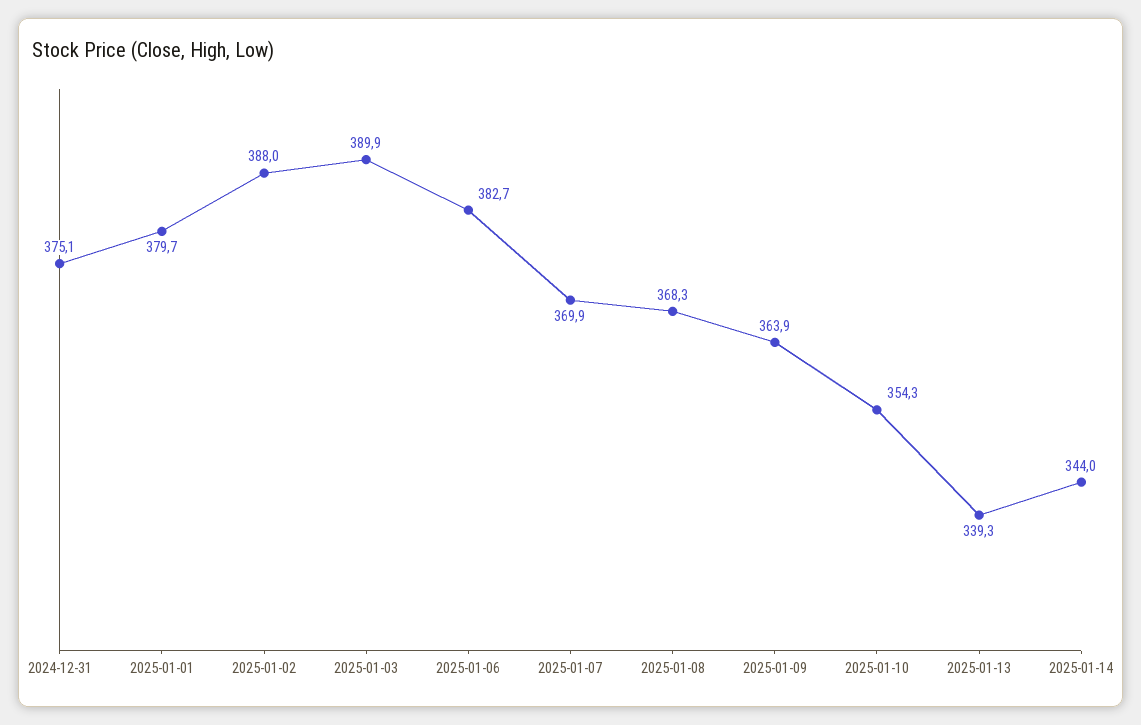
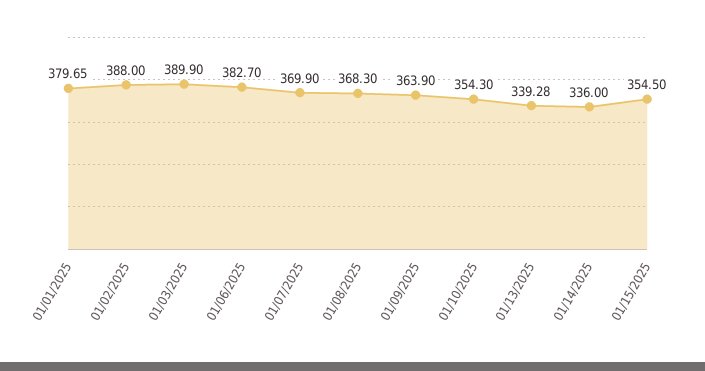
2024-12-31: 375.1 -> none
2025-01-14: 344 -> 336
01/15/2025: none -> 354.5

